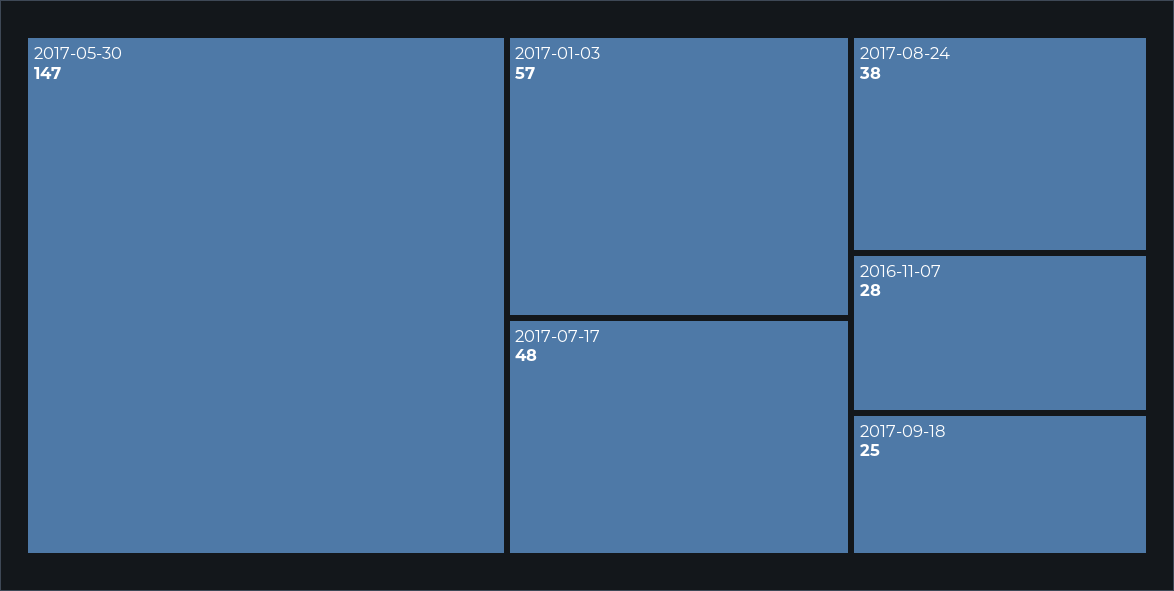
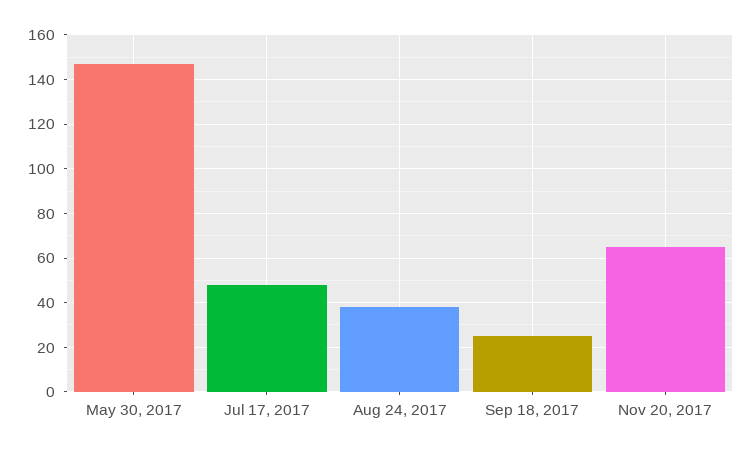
2017-01-03: 57 -> none
2016-11-07: 28 -> none
Nov 20, 2017: none -> 65

